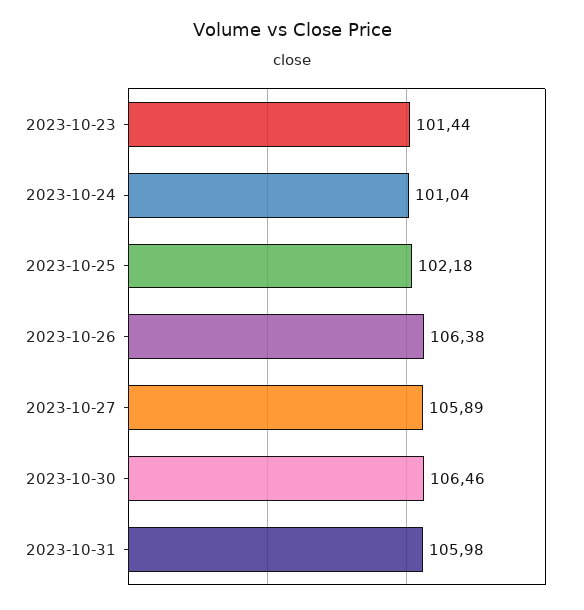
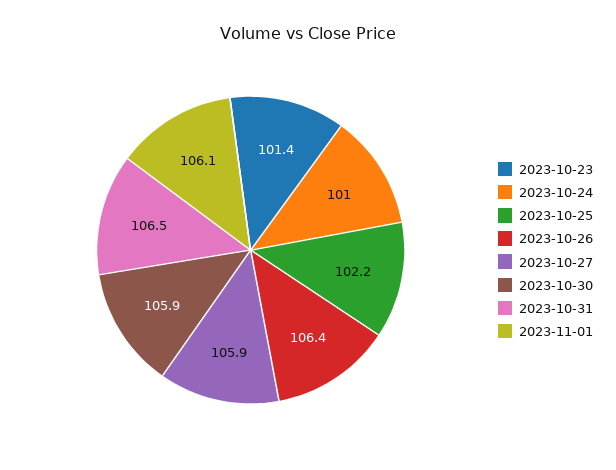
2023-10-30: 106.46 -> 105.9
2023-10-31: 105.98 -> 106.5
2023-11-01: none -> 106.1

